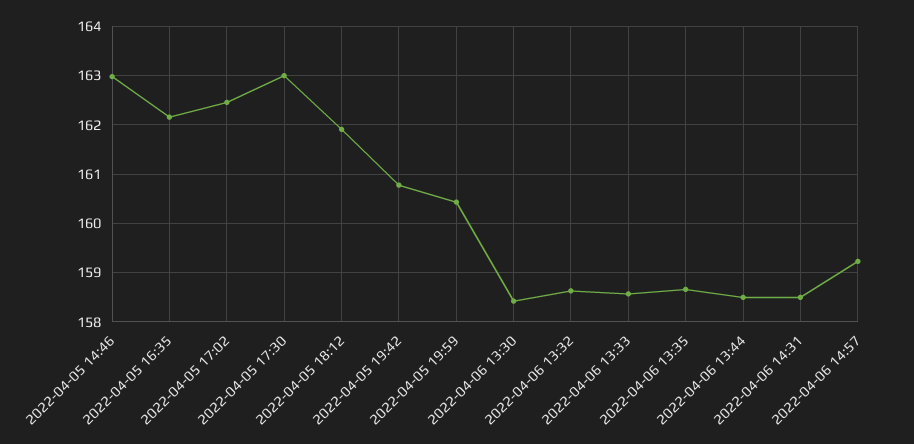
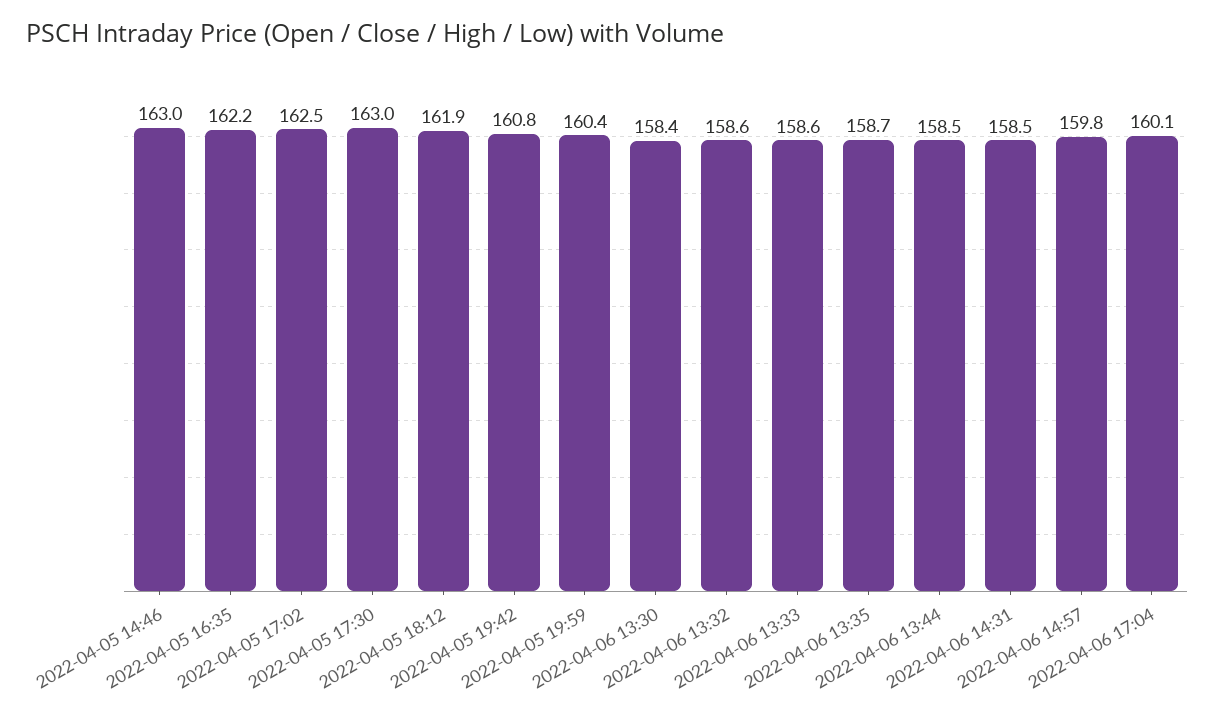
2022-04-06 14:57: 159.2 -> 159.8
2022-04-06 17:04: none -> 160.1

